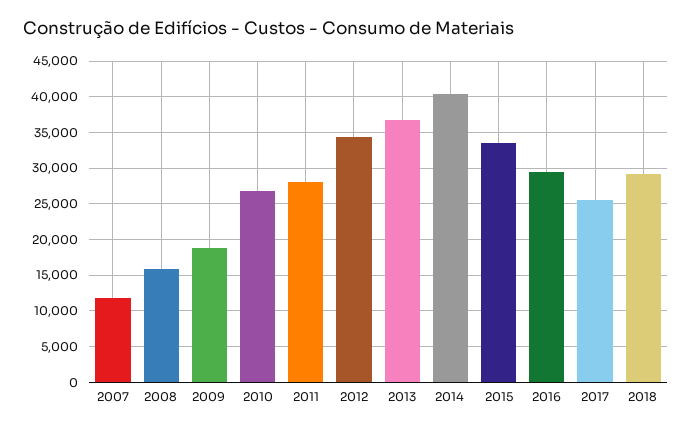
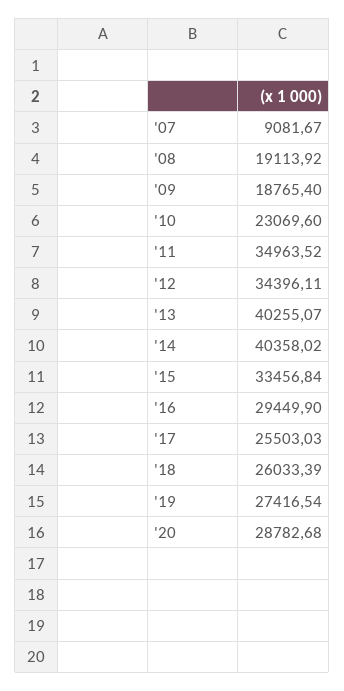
2007: 12000 -> 9081.67
2008: 16000 -> 19113.92
2010: 27000 -> 23069.6
2011: 28000 -> 34963.52
2013: 37000 -> 40255.07
2018: 29000 -> 26033.39
'19: none -> 27416.54
'20: none -> 28782.68

